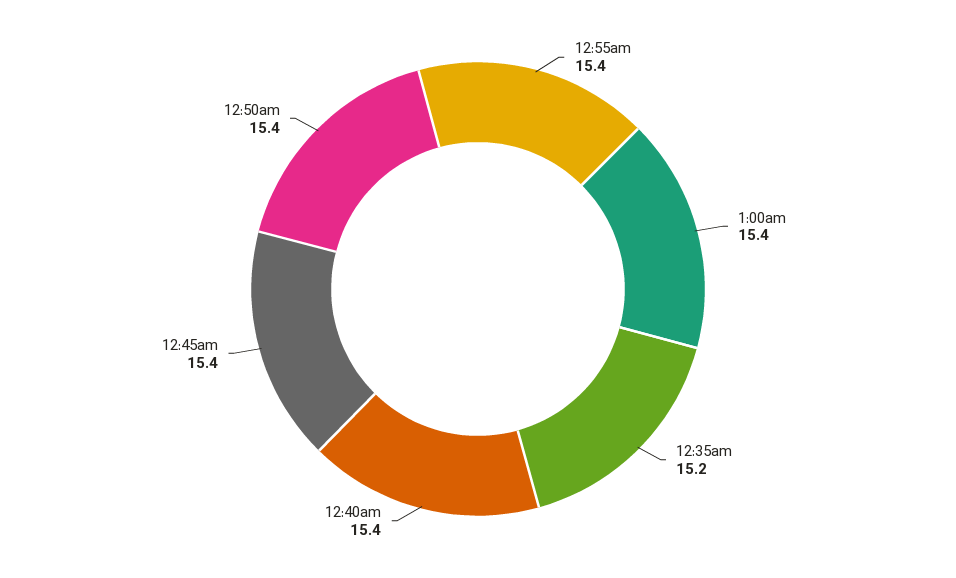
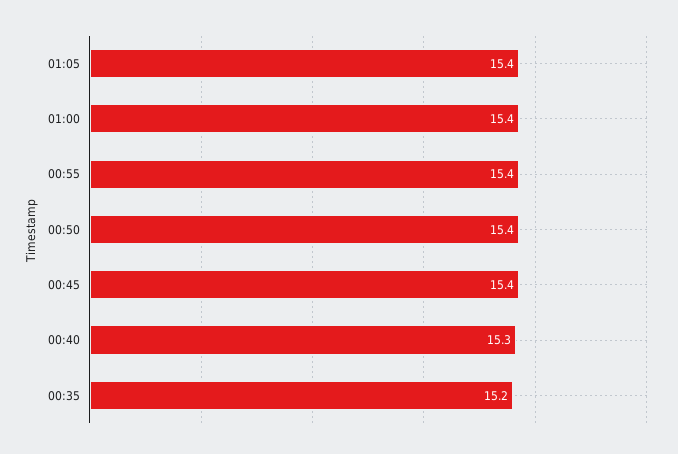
12:40am: 15.4 -> 15.3
01:05: none -> 15.4

